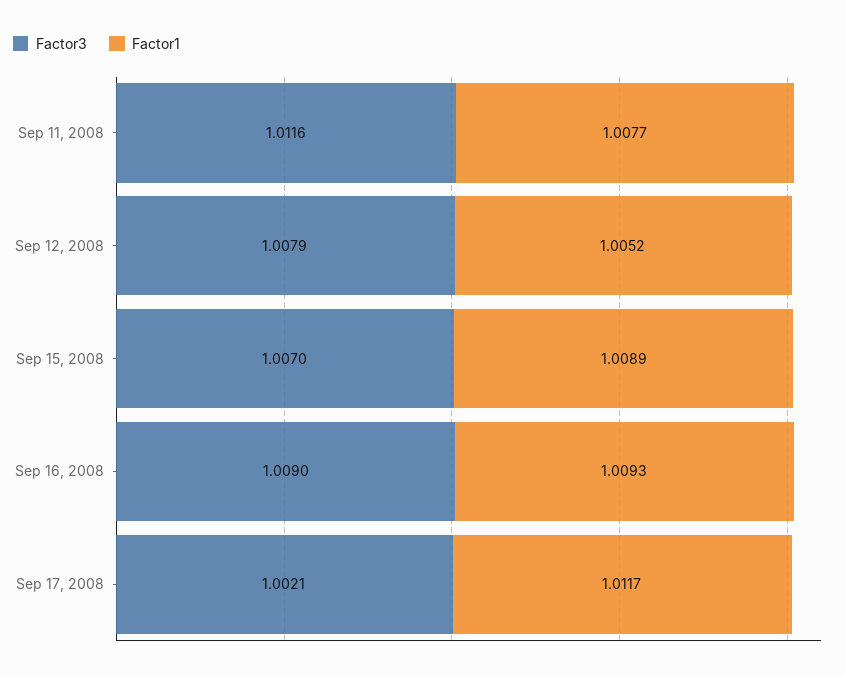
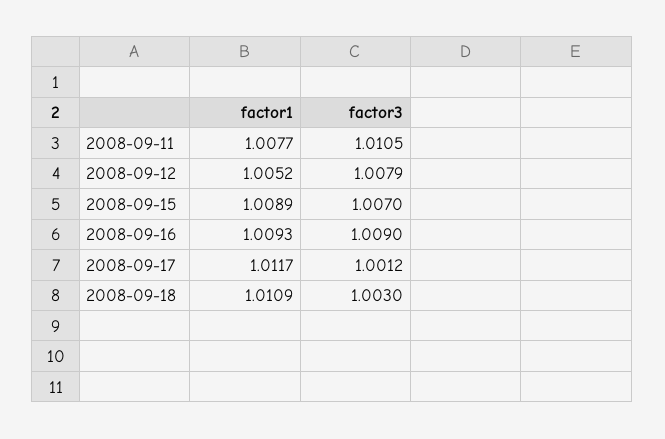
Factor3, Sep 11, 2008: 1.0116 -> 1.0105
Factor3, Sep 17, 2008: 1.0021 -> 1.0012
Factor1, 2008-09-18: none -> 1.0109
Factor3, 2008-09-18: none -> 1.003

